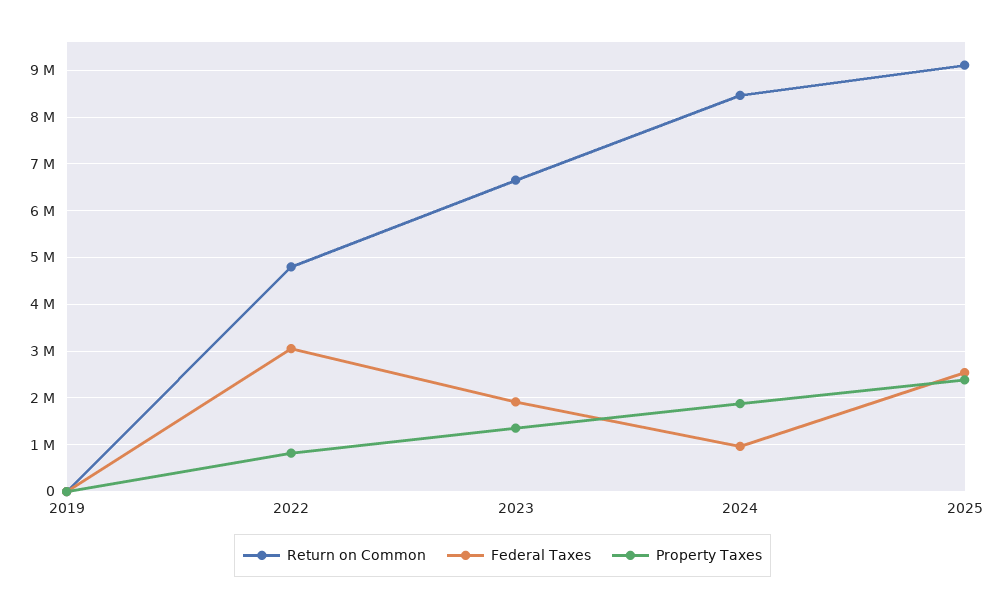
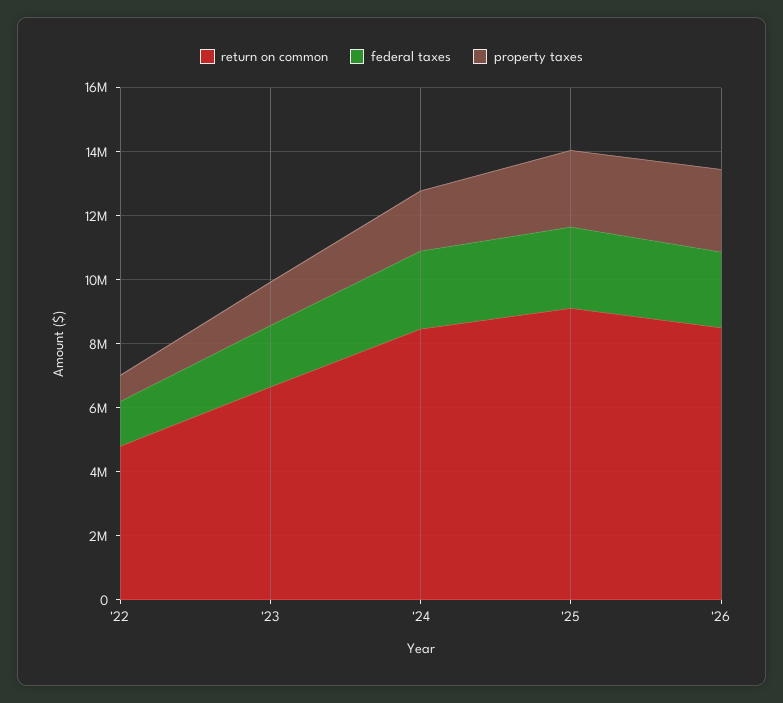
Return on Common, 2019: 0 -> none
Federal Taxes, 2019: 0 -> none
Property Taxes, 2019: 0 -> none
Federal Taxes, 2022: 3000000 -> 1500000
Federal Taxes, 2024: 1000000 -> 2500000
Return on Common, '26: none -> 8500000
Federal Taxes, '26: none -> 2500000
Property Taxes, '26: none -> 2500000

